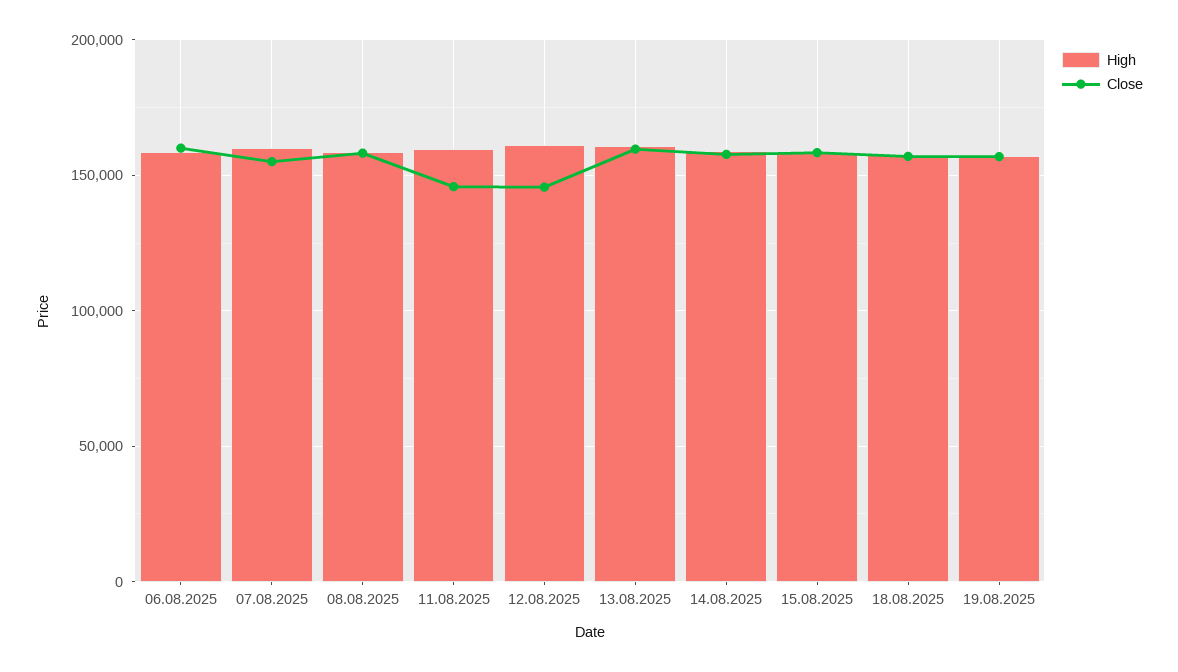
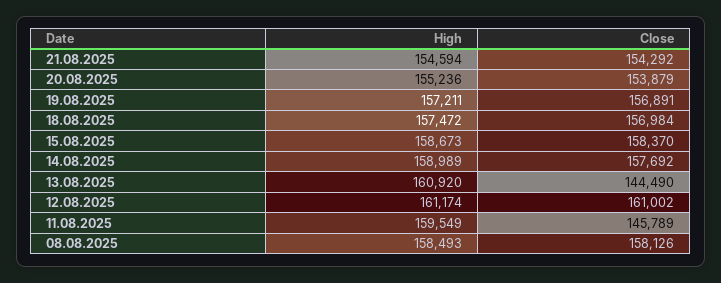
High, 06.08.2025: 160000 -> none
Close, 06.08.2025: 160000 -> none
High, 07.08.2025: 160000 -> none
Close, 07.08.2025: 155000 -> none
Close, 12.08.2025: 145000 -> 161002
Close, 13.08.2025: 160000 -> 144490
High, 21.08.2025: none -> 154594
Close, 21.08.2025: none -> 154292
High, 20.08.2025: none -> 155236
Close, 20.08.2025: none -> 153879

